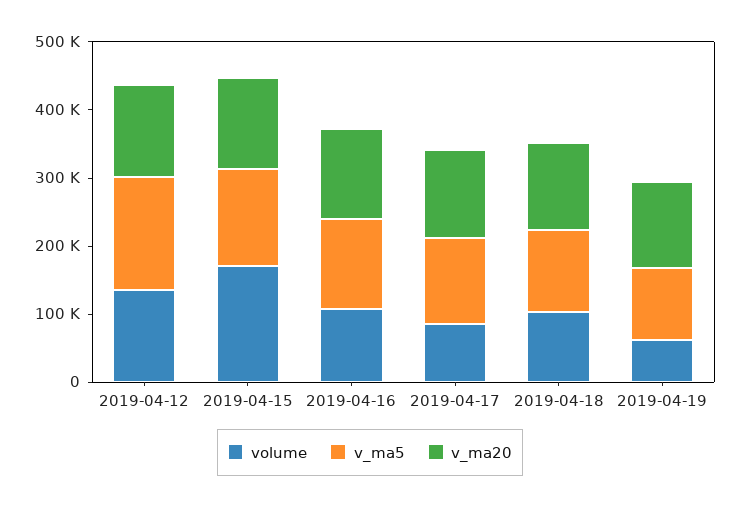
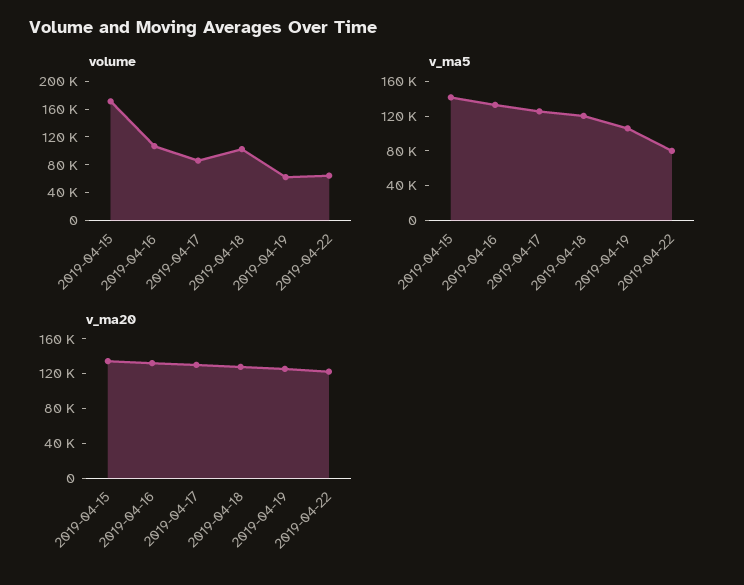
volume, 2019-04-12: 140000 -> none
v_ma5, 2019-04-12: 160000 -> none
v_ma20, 2019-04-12: 140000 -> none
volume, 2019-04-22: none -> 60000
v_ma5, 2019-04-22: none -> 80000
v_ma20, 2019-04-22: none -> 120000

